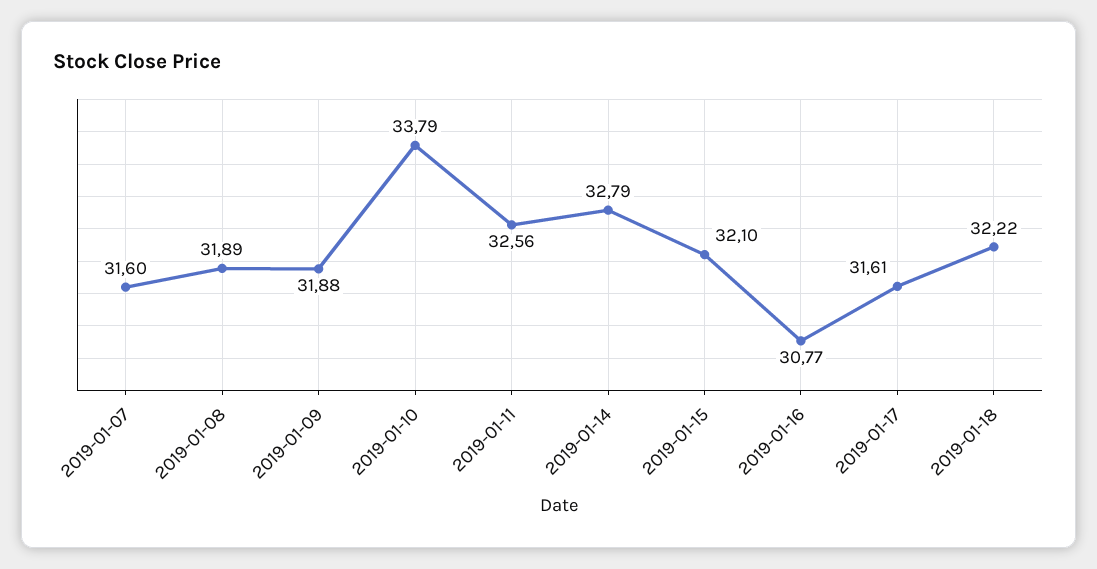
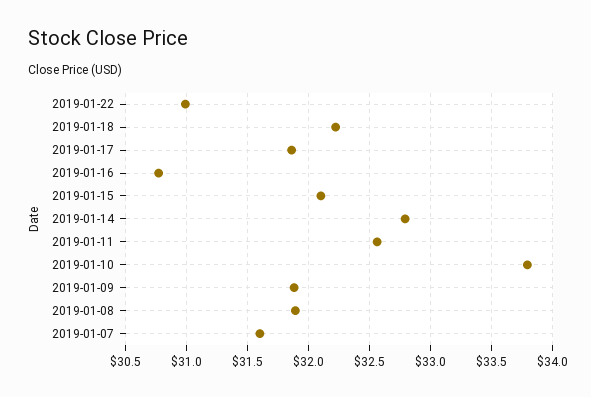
2019-01-17: 31.61 -> 31.85
2019-01-22: none -> 31

